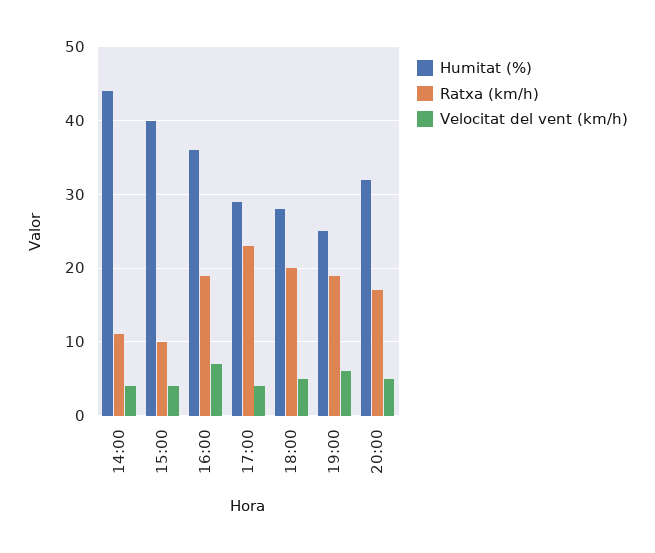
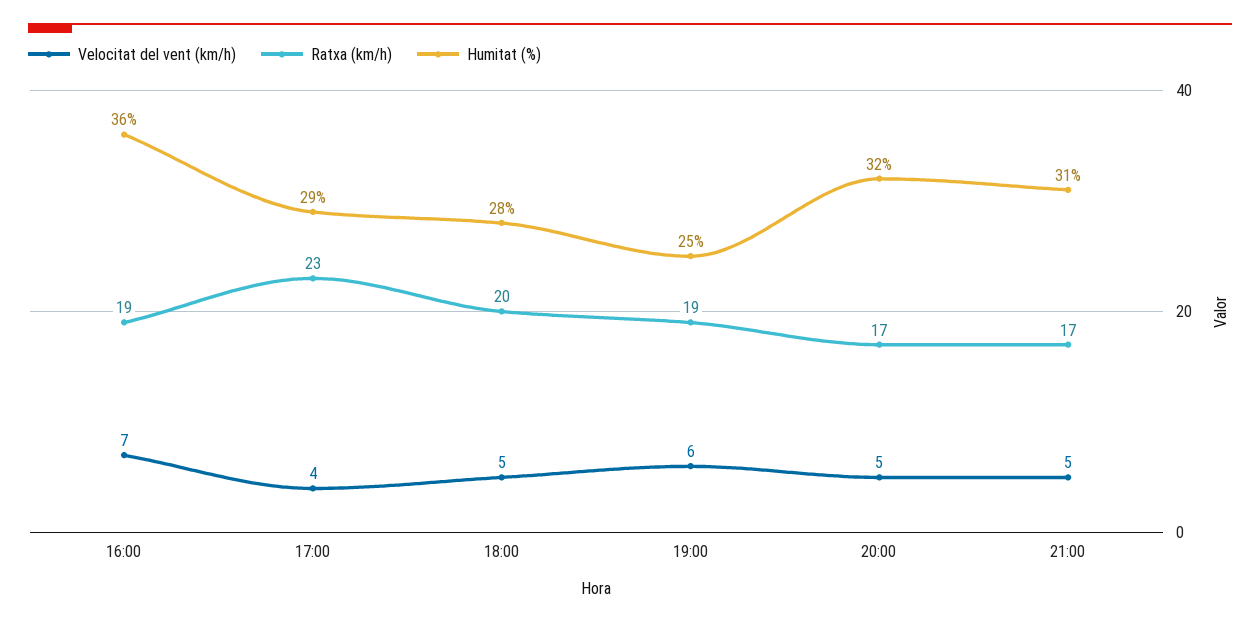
Humitat (%), 14:00: 44 -> none
Ratxa (km/h), 14:00: 11 -> none
Velocitat del vent (km/h), 14:00: 4 -> none
Humitat (%), 15:00: 40 -> none
Ratxa (km/h), 15:00: 10 -> none
Velocitat del vent (km/h), 15:00: 4 -> none
Velocitat del vent (km/h), 21:00: none -> 5
Ratxa (km/h), 21:00: none -> 17
Humitat (%), 21:00: none -> 31

